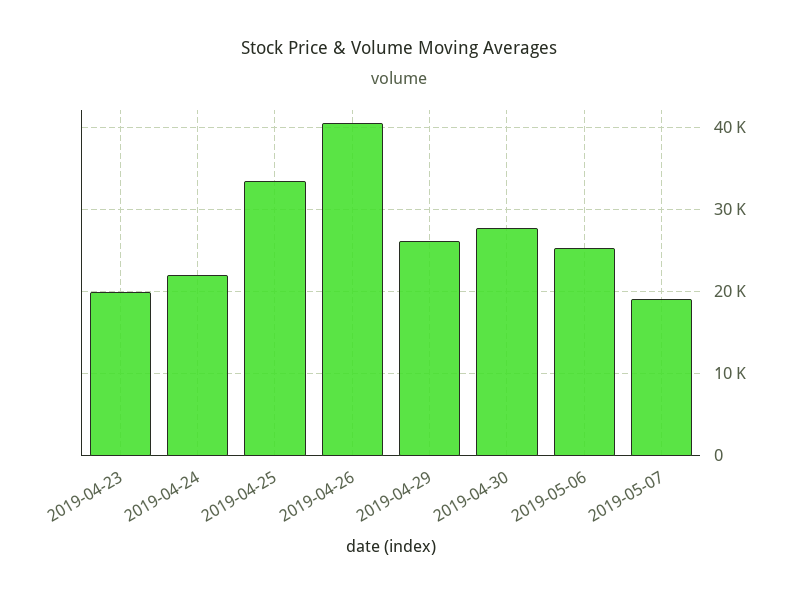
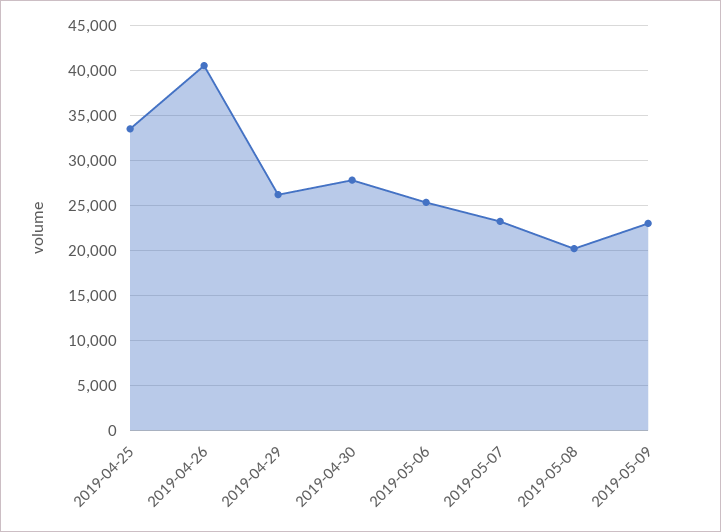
2019-04-23: 20000 -> none
2019-04-24: 22000 -> none
2019-05-07: 19000 -> 23000
2019-05-08: none -> 20000
2019-05-09: none -> 23000

